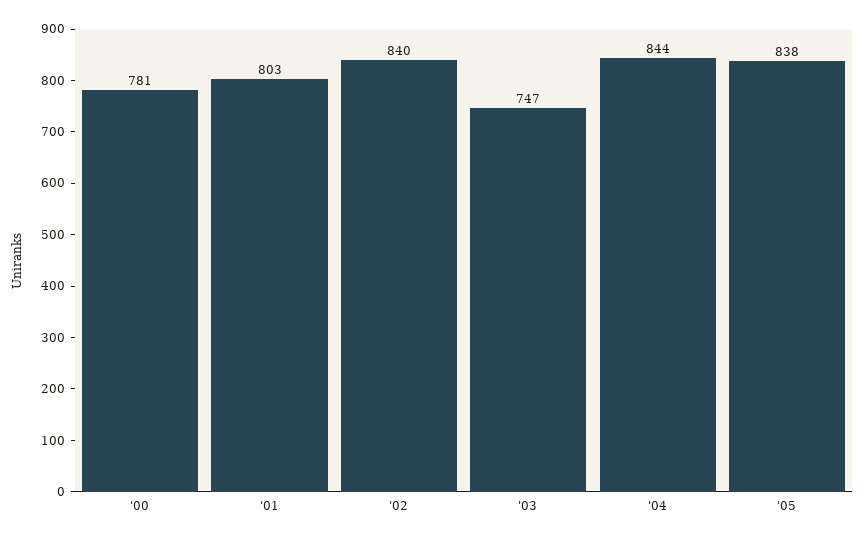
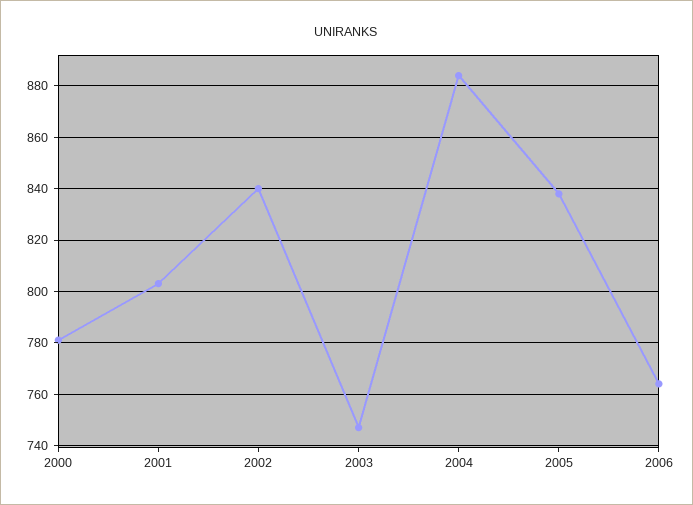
'04: 844 -> 885
2006: none -> 765

